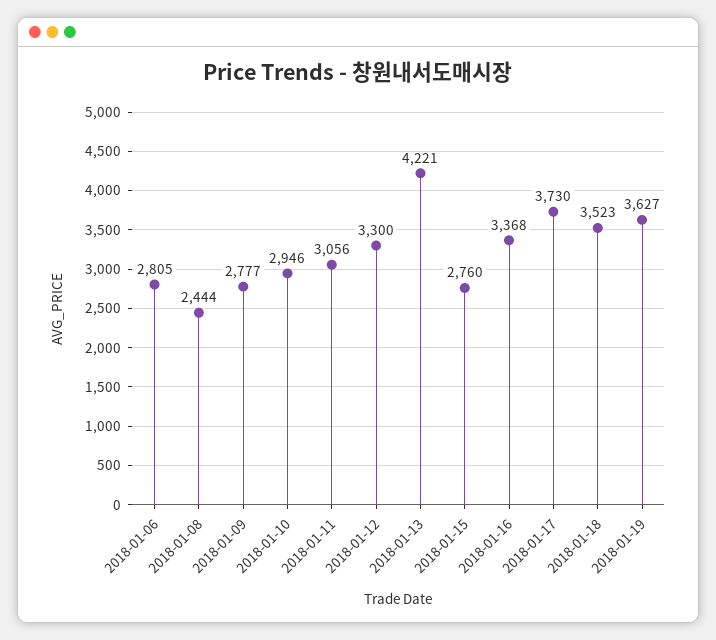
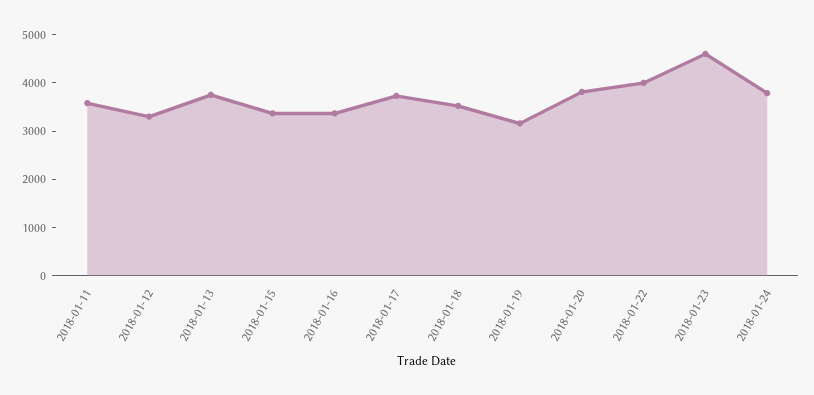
2018-01-06: 2805 -> none
2018-01-08: 2444 -> none
2018-01-09: 2777 -> none
2018-01-10: 2946 -> none
2018-01-11: 3056 -> 3600
2018-01-13: 4221 -> 3800
2018-01-15: 2760 -> 3400
2018-01-19: 3627 -> 3200
2018-01-20: none -> 3800
2018-01-22: none -> 4000
2018-01-23: none -> 4600
2018-01-24: none -> 3800

